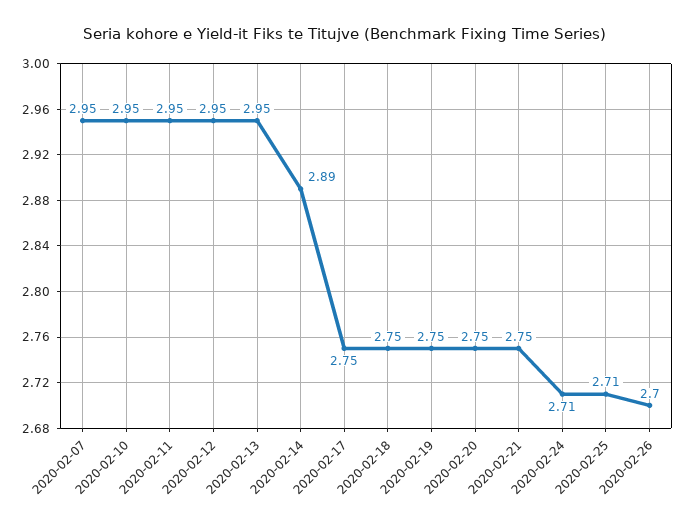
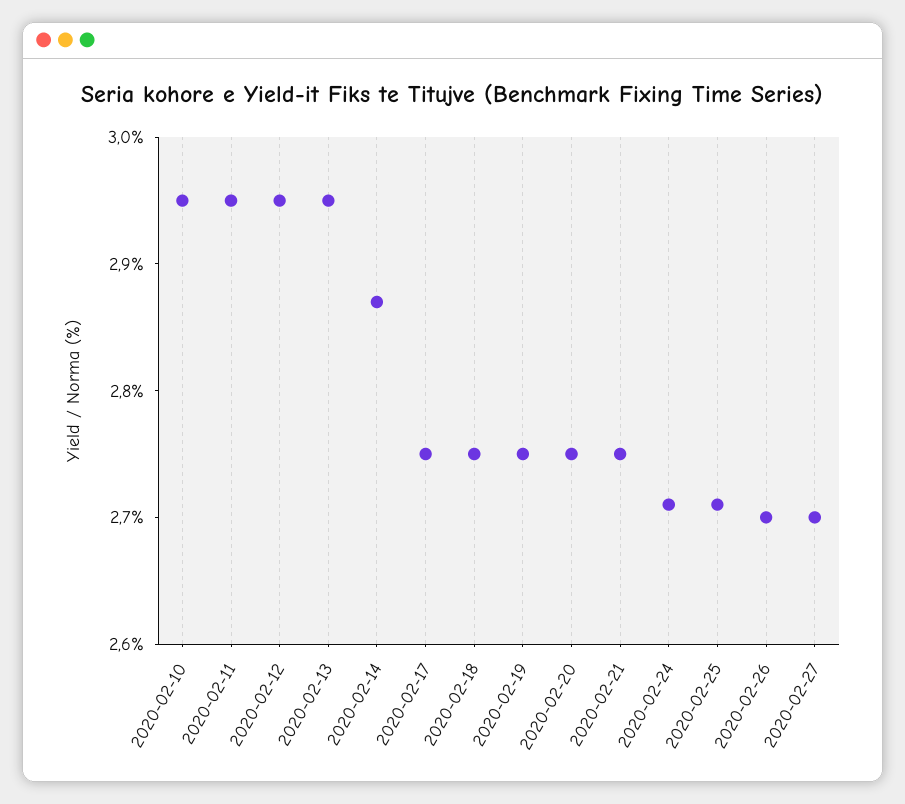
2020-02-07: 2.95 -> none
2020-02-14: 2.89 -> 2.87
2020-02-27: none -> 2.7

